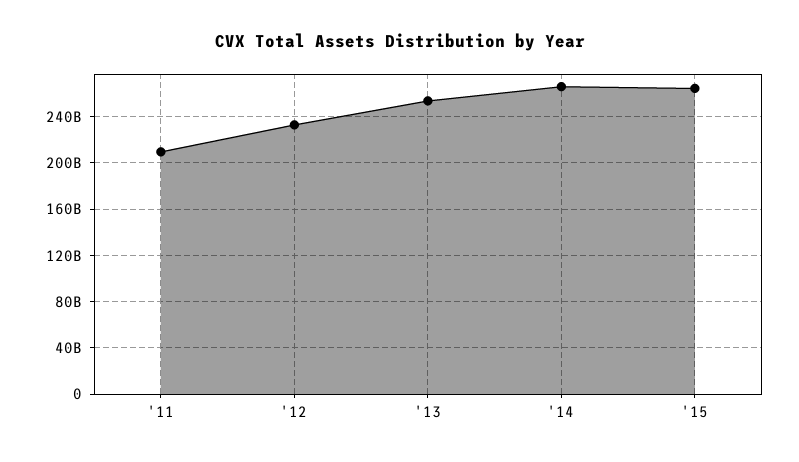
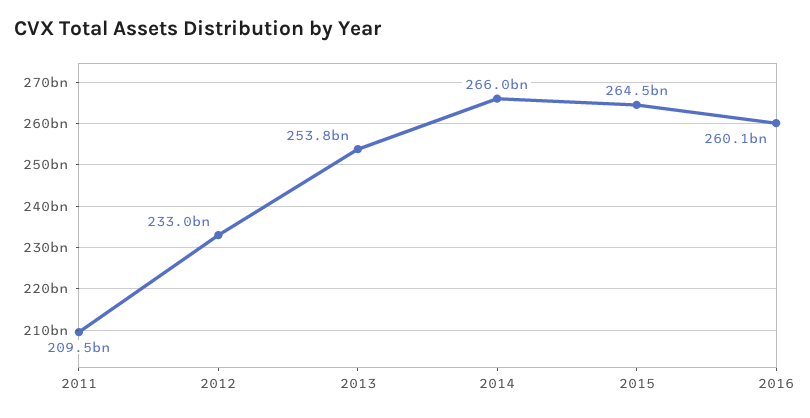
2016: none -> 260100000000

